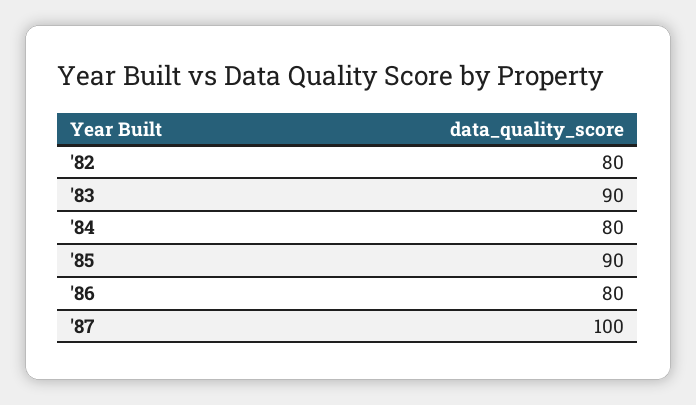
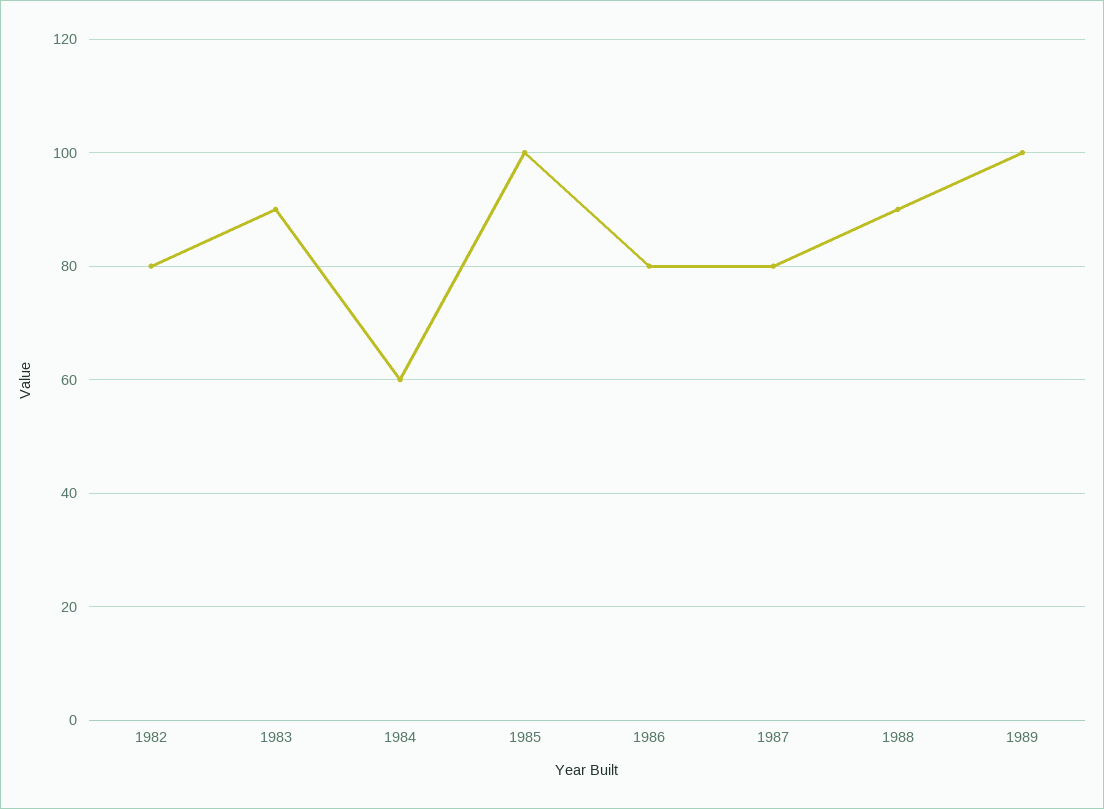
'84: 80 -> 60
'85: 90 -> 100
'87: 100 -> 80
1988: none -> 90
1989: none -> 100

